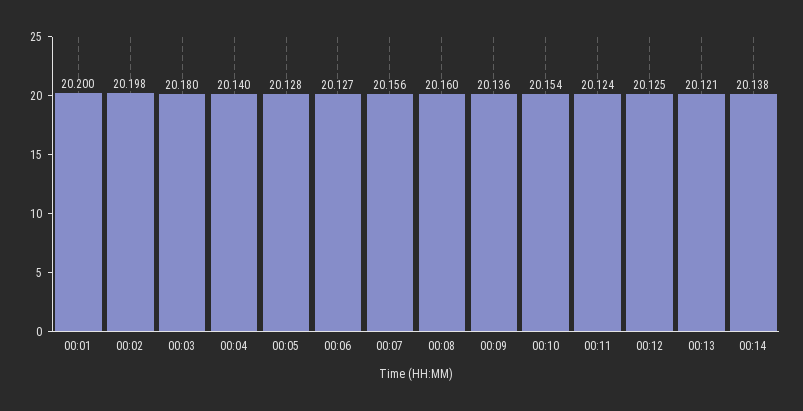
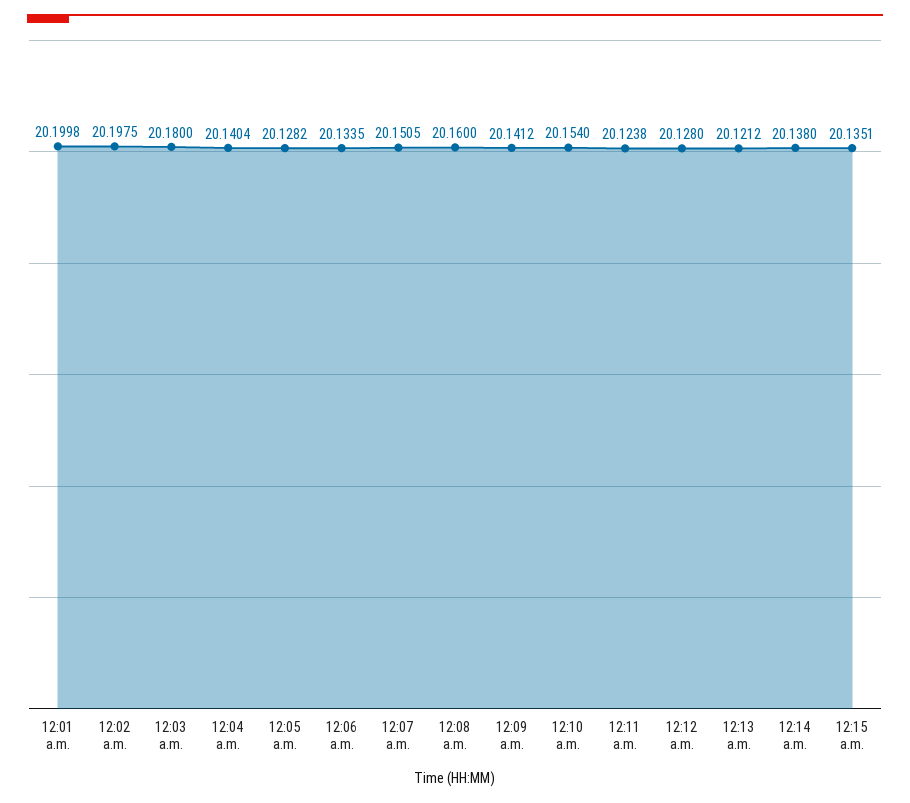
00:06: 20.127 -> 20.1335
00:07: 20.156 -> 20.1505
00:09: 20.136 -> 20.1412
00:12: 20.125 -> 20.128
12:15 a.m.: none -> 20.1351

